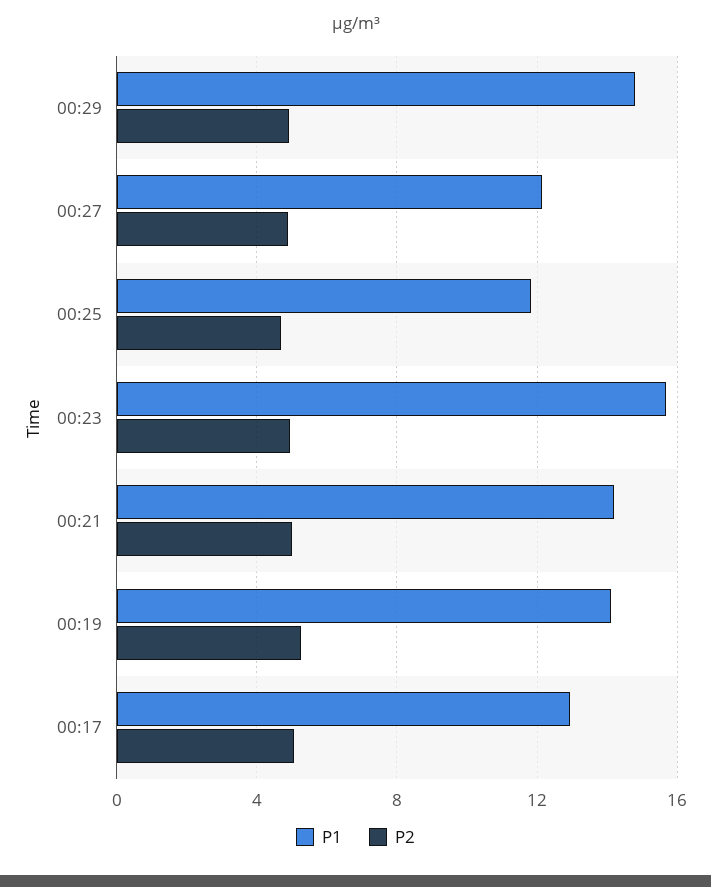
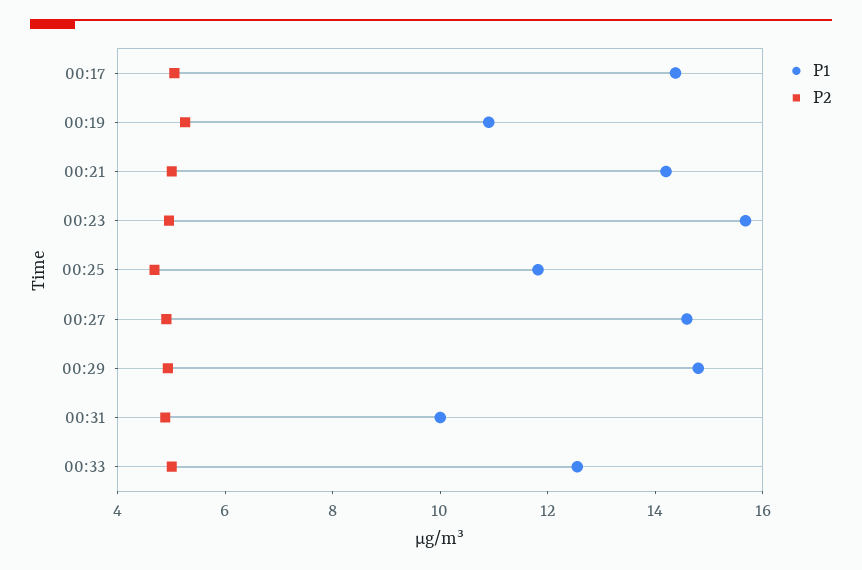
P1, 00:27: 12 -> 14.5
P1, 00:19: 14 -> 11
P1, 00:17: 13 -> 14.5
P1, 00:31: none -> 10
P2, 00:31: none -> 5
P1, 00:33: none -> 12.5
P2, 00:33: none -> 5

